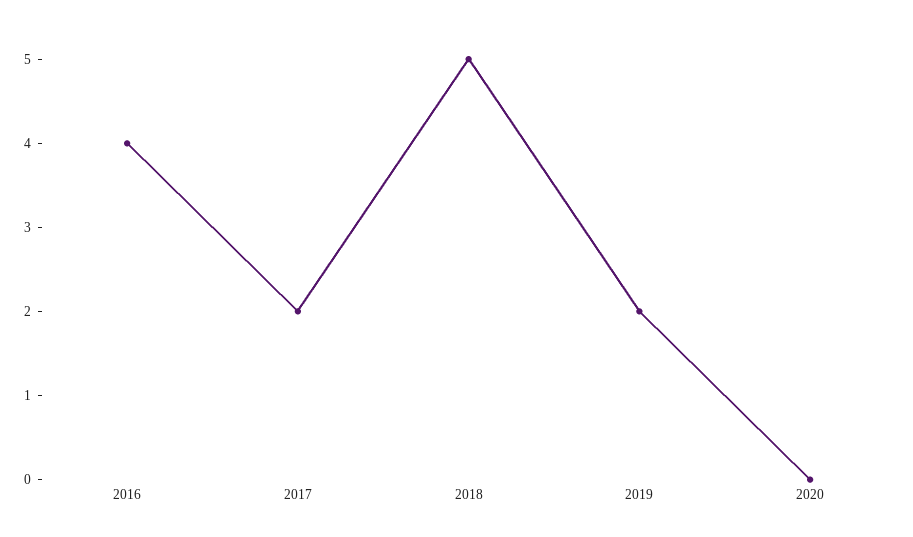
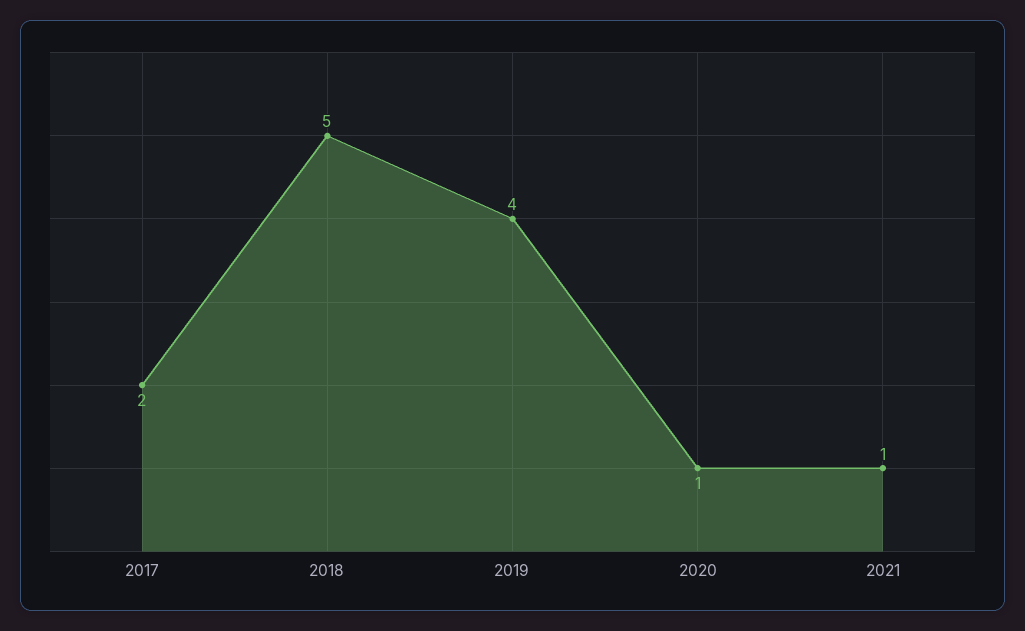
2016: 4 -> none
2019: 2 -> 4
2020: 0 -> 1
2021: none -> 1

